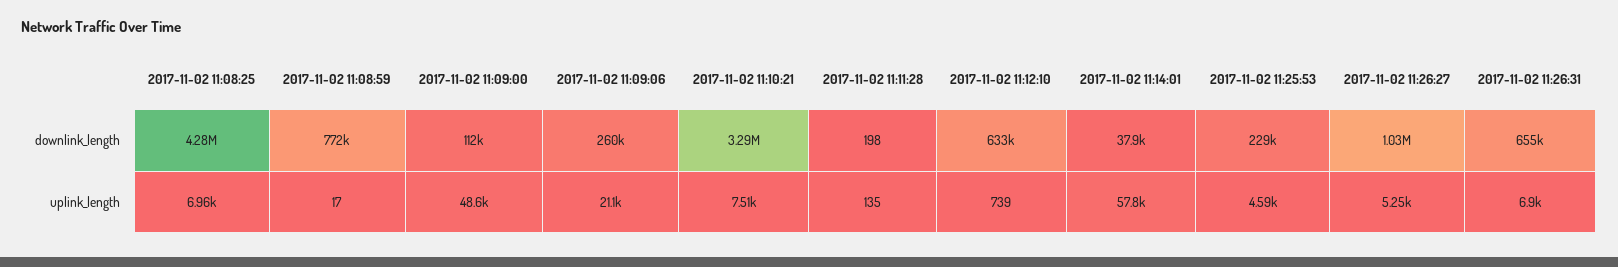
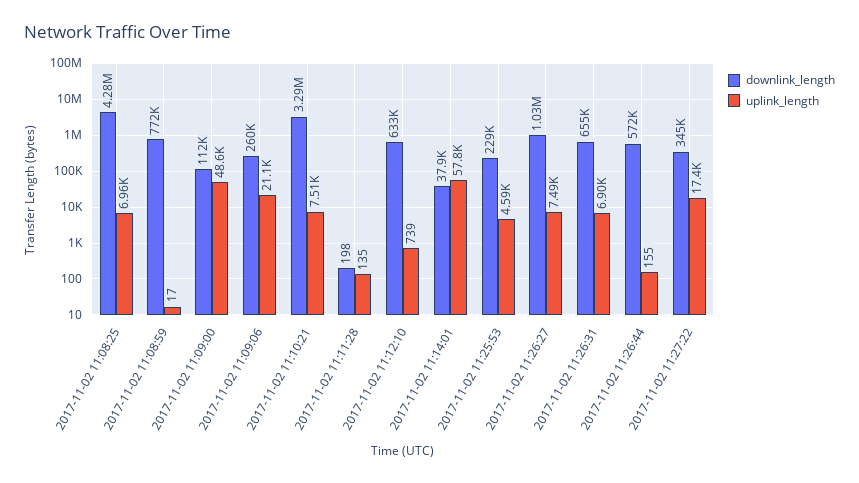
uplink_length, 2017-11-02 11:26:27: 5250 -> 7490
downlink_length, 2017-11-02 11:26:44: none -> 572000
uplink_length, 2017-11-02 11:26:44: none -> 155
downlink_length, 2017-11-02 11:27:22: none -> 345000
uplink_length, 2017-11-02 11:27:22: none -> 17400

